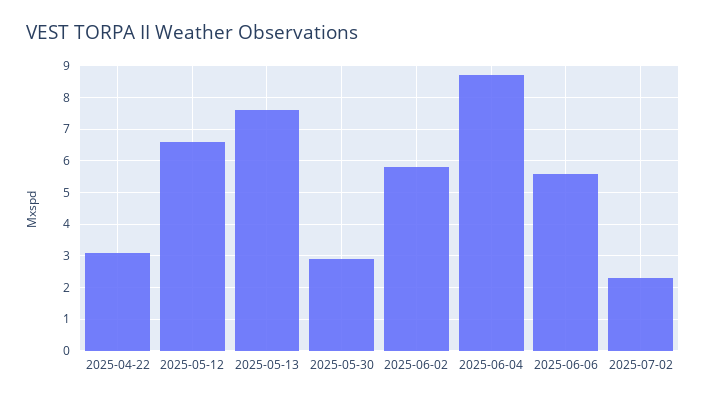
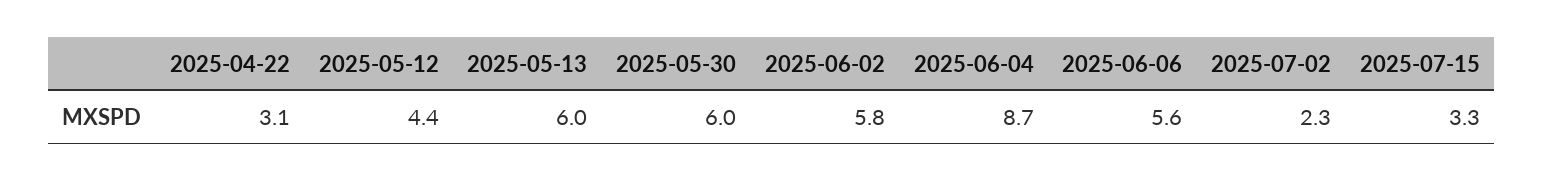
2025-05-12: 6.5 -> 4.4
2025-05-13: 7.5 -> 6
2025-05-30: 3 -> 6
2025-07-15: none -> 3.3

